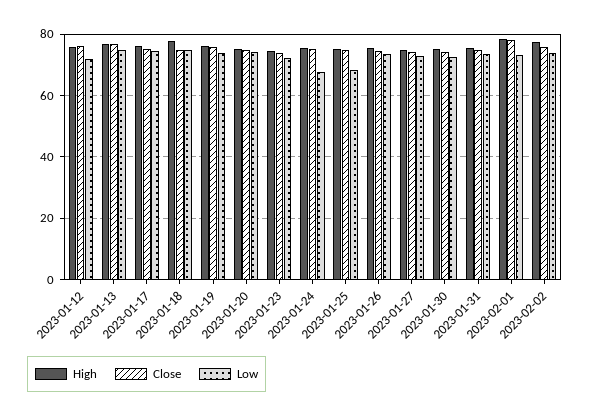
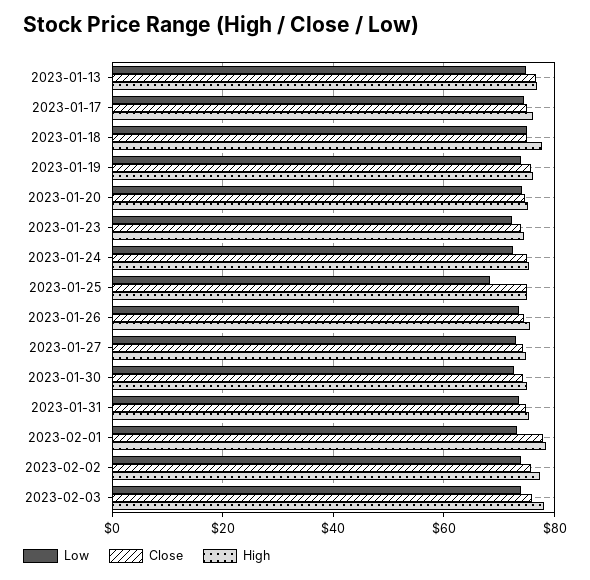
High, 2023-01-12: 76 -> none
Close, 2023-01-12: 76 -> none
Low, 2023-01-12: 72 -> none
Low, 2023-01-24: 68 -> 72
Low, 2023-02-03: none -> 74
Close, 2023-02-03: none -> 76
High, 2023-02-03: none -> 78

